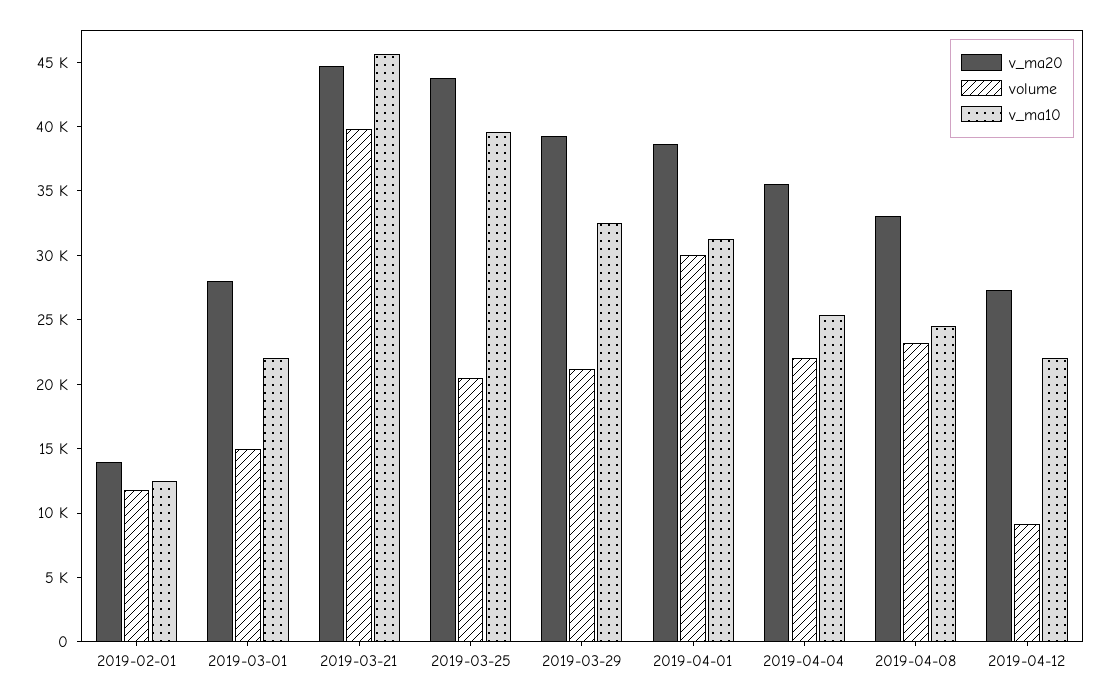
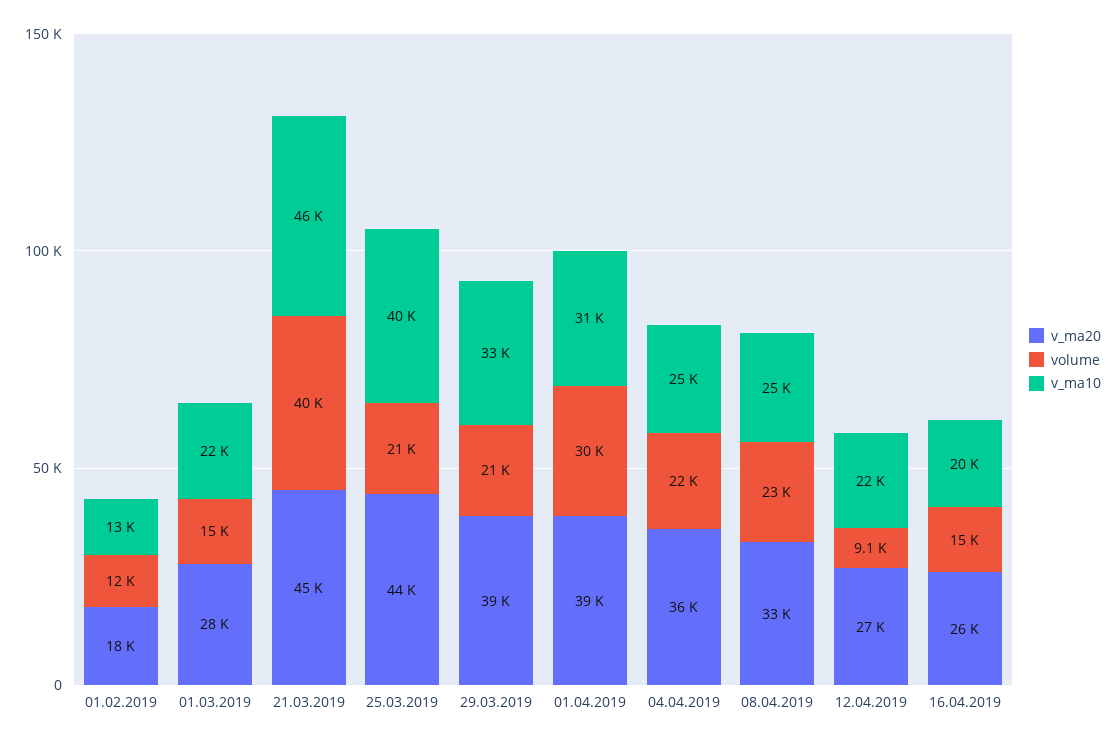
v_ma20, 2019-02-01: 14000 -> 18000
v_ma20, 16.04.2019: none -> 26000
volume, 16.04.2019: none -> 15000
v_ma10, 16.04.2019: none -> 20000

